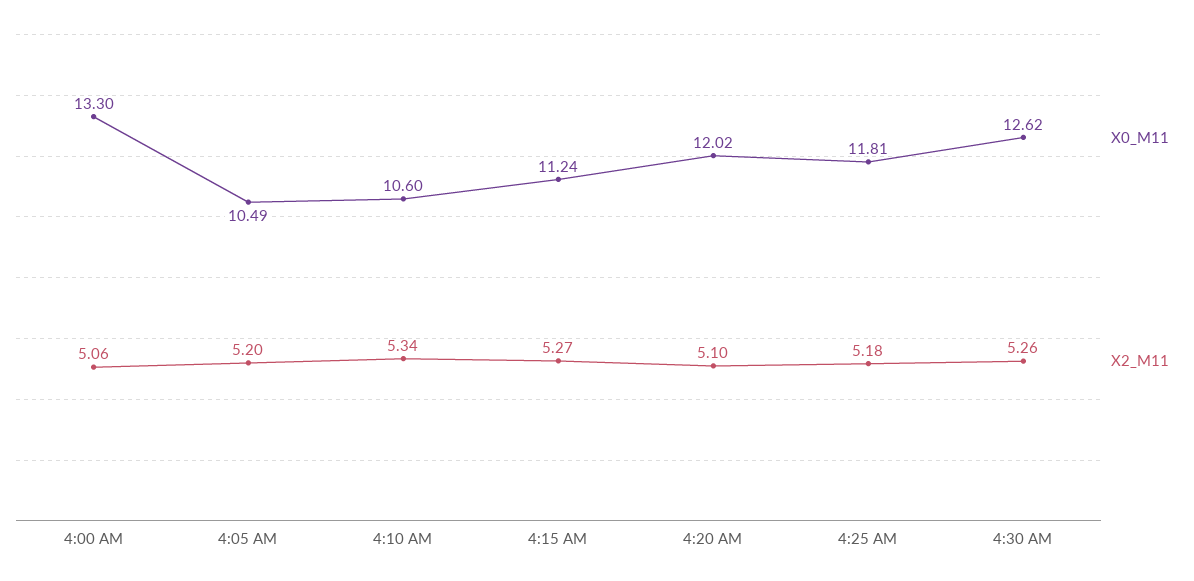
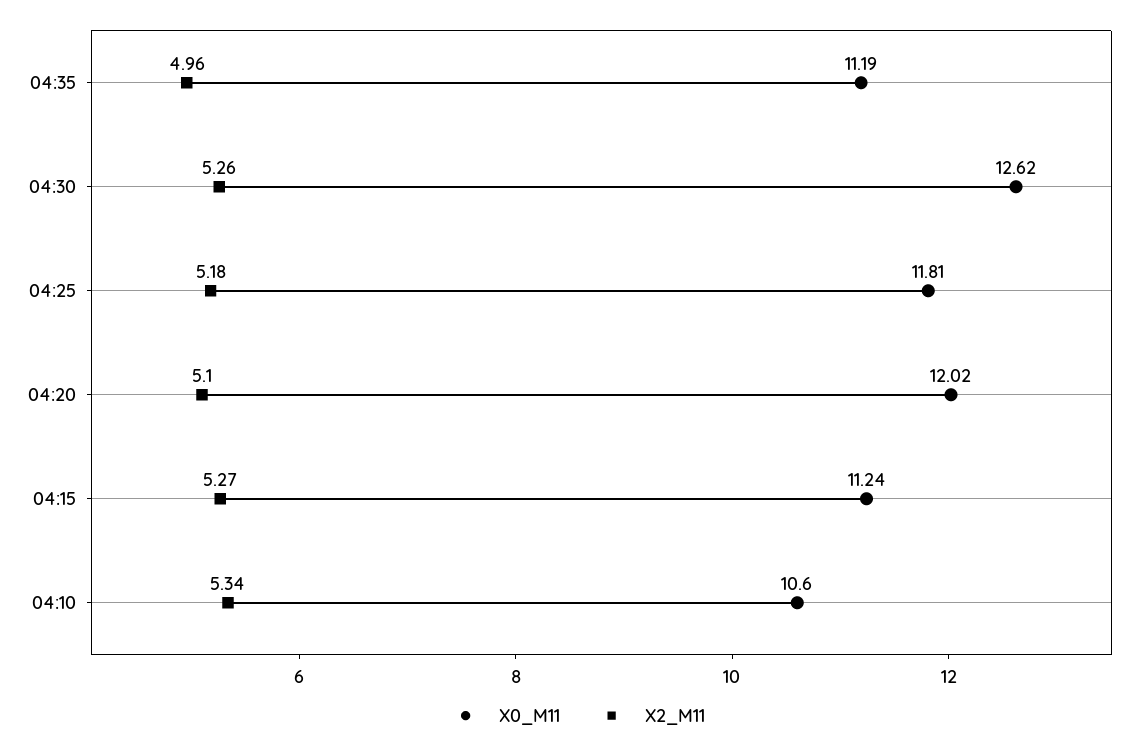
X0_M11, 4:00 AM: 13.3 -> none
X2_M11, 4:00 AM: 5.06 -> none
X0_M11, 4:05 AM: 10.49 -> none
X2_M11, 4:05 AM: 5.2 -> none
X0_M11, 04:35: none -> 11.19
X2_M11, 04:35: none -> 4.96

